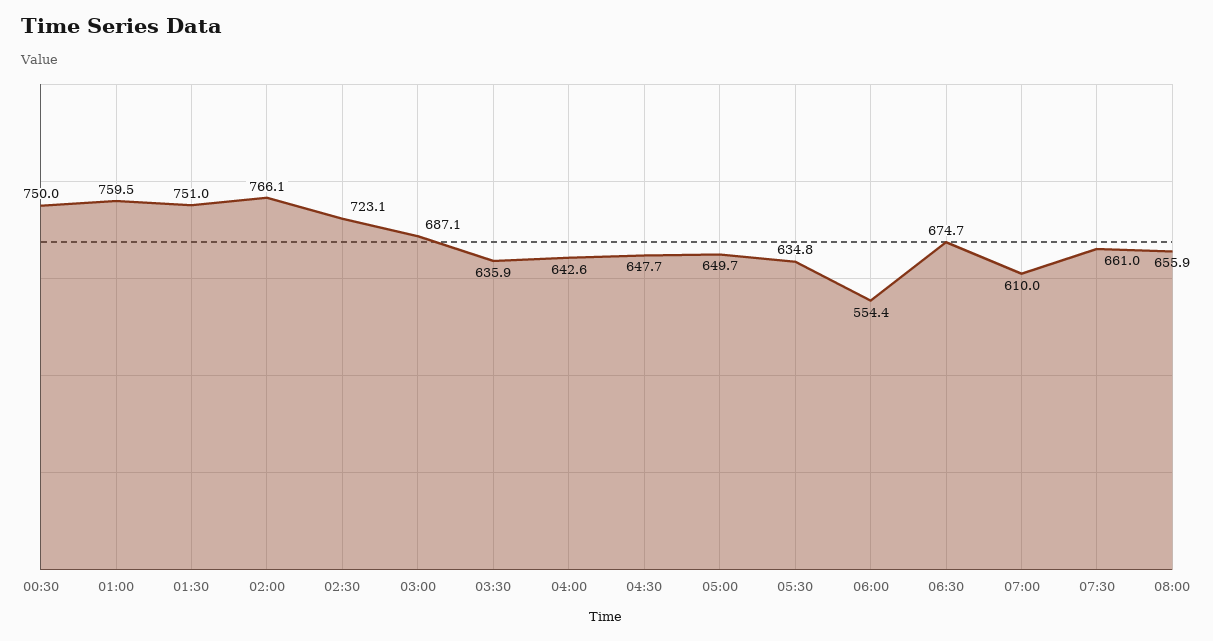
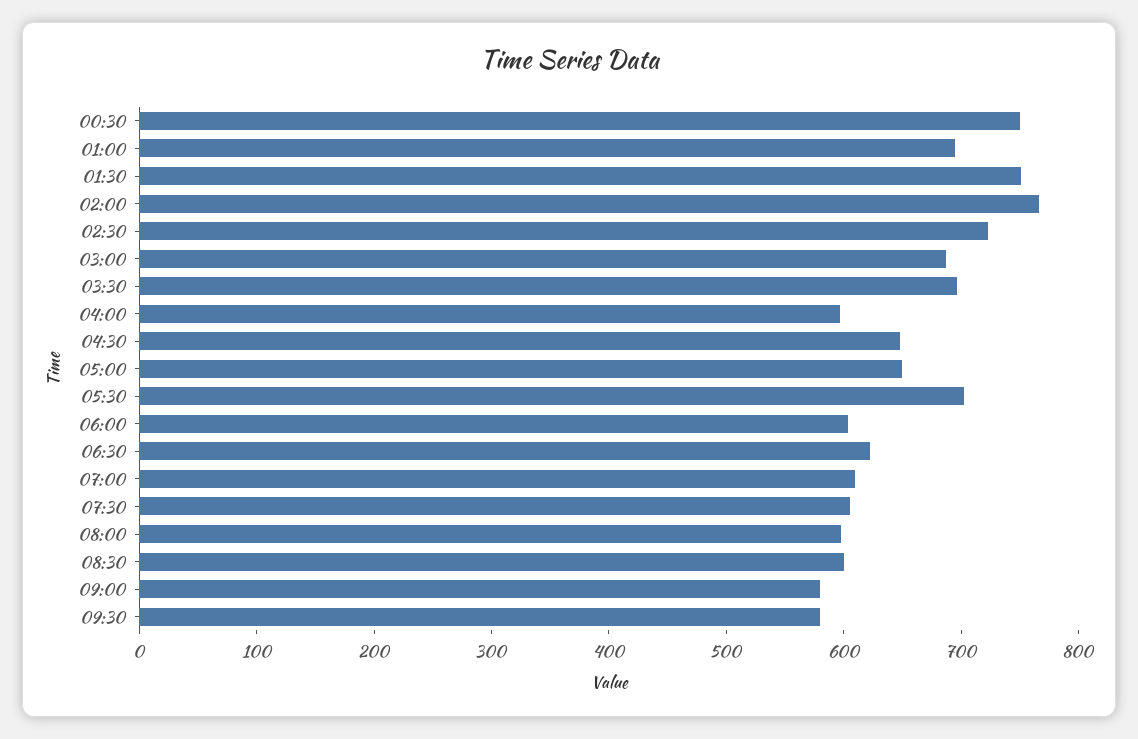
01:00: 759.5 -> 700
03:30: 635.9 -> 700
04:00: 642.6 -> 600
05:30: 634.8 -> 700
06:00: 554.4 -> 600
06:30: 674.7 -> 620
07:30: 661 -> 600
08:00: 655.9 -> 600
08:30: none -> 600
09:00: none -> 580
09:30: none -> 580

